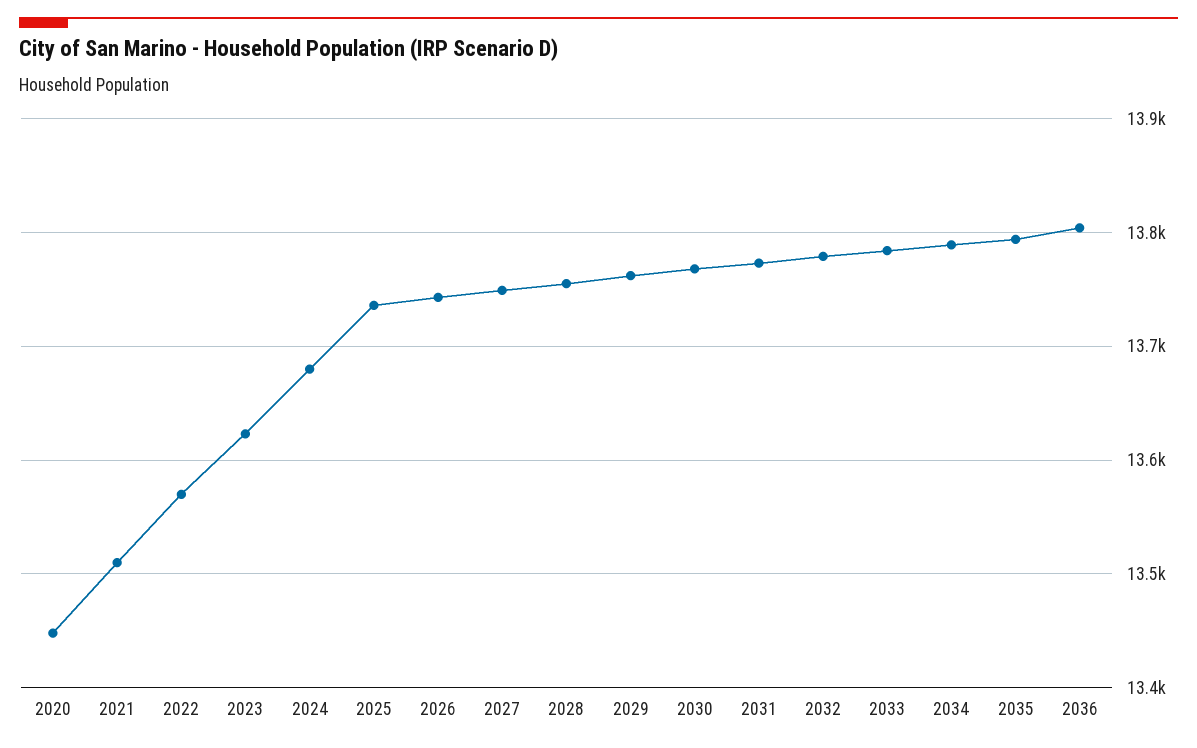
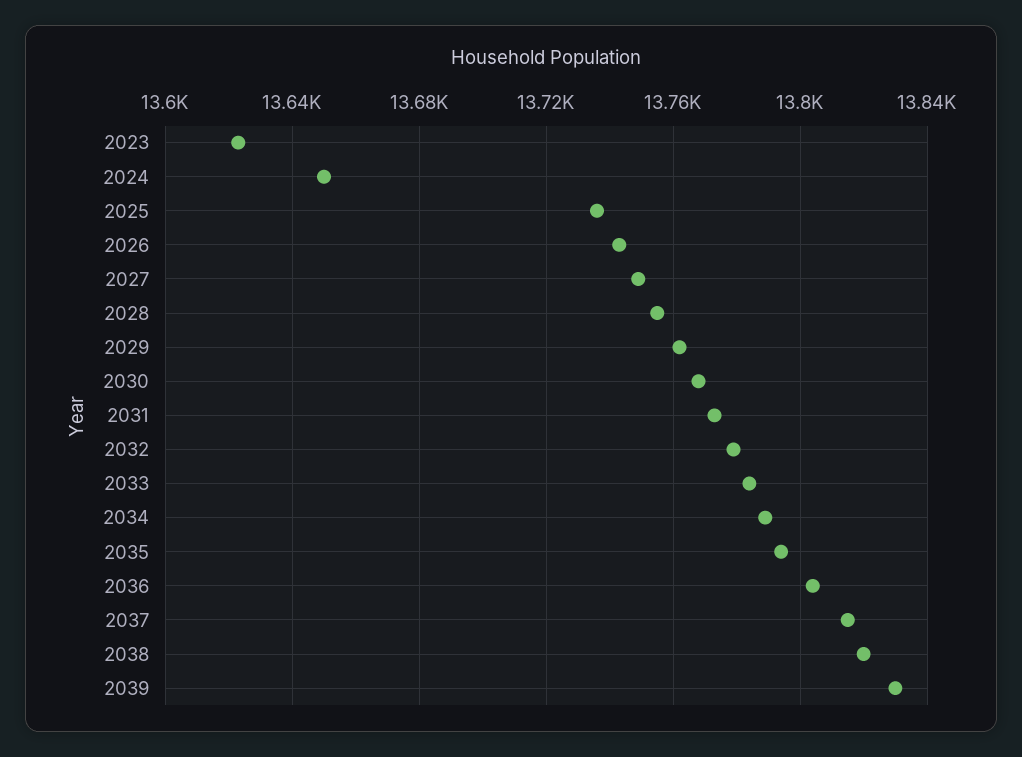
2020: 13450 -> none
2021: 13510 -> none
2022: 13570 -> none
2024: 13680 -> 13650
2037: none -> 13815
2038: none -> 13820
2039: none -> 13830

